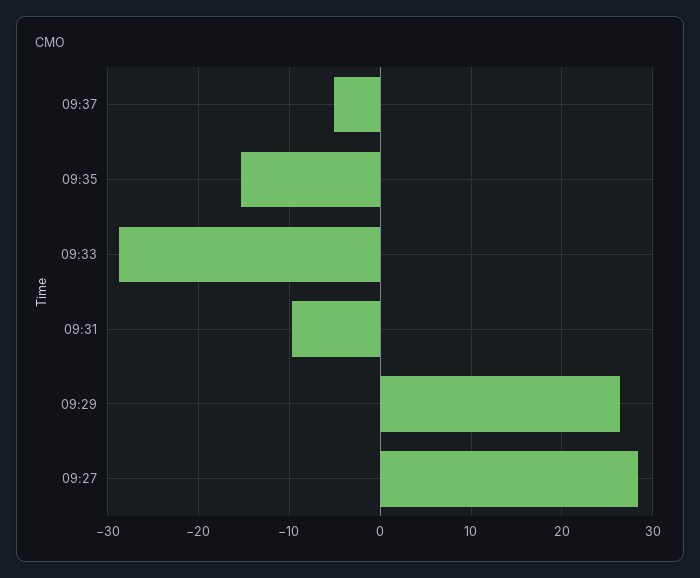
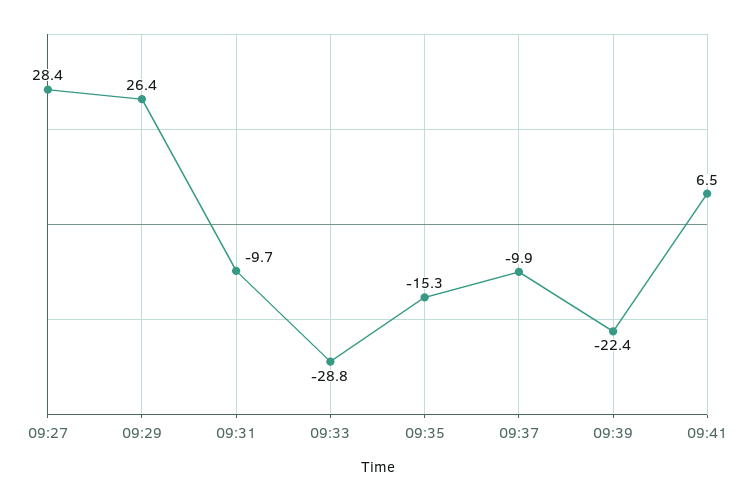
09:37: -5 -> -9.9
09:39: none -> -22.4
09:41: none -> 6.5

